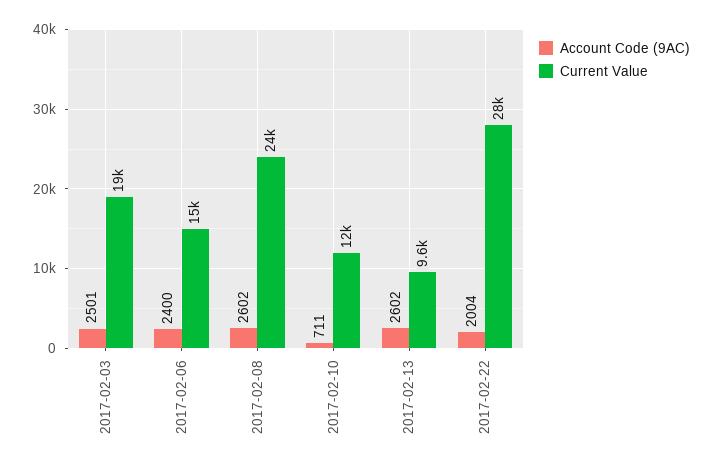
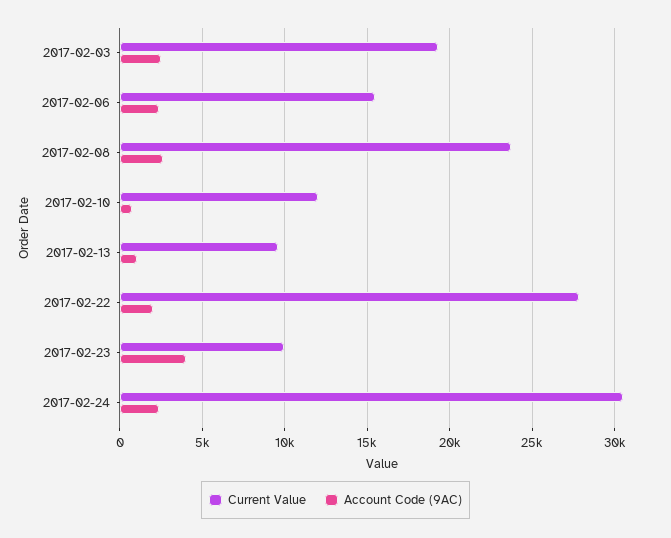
Account Code (9AC), 2017-02-13: 2602 -> 1000
Current Value, 2017-02-23: none -> 10000
Account Code (9AC), 2017-02-23: none -> 4000
Current Value, 2017-02-24: none -> 30500
Account Code (9AC), 2017-02-24: none -> 2500

